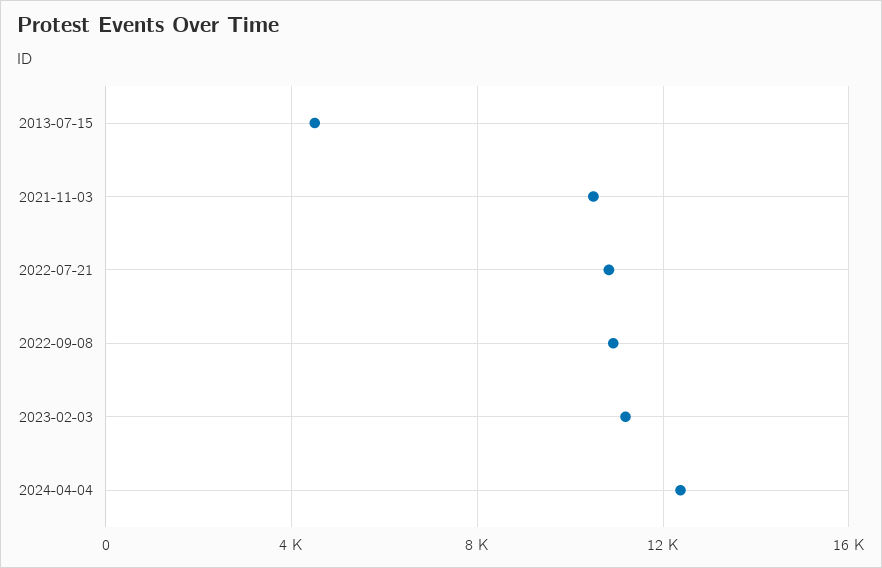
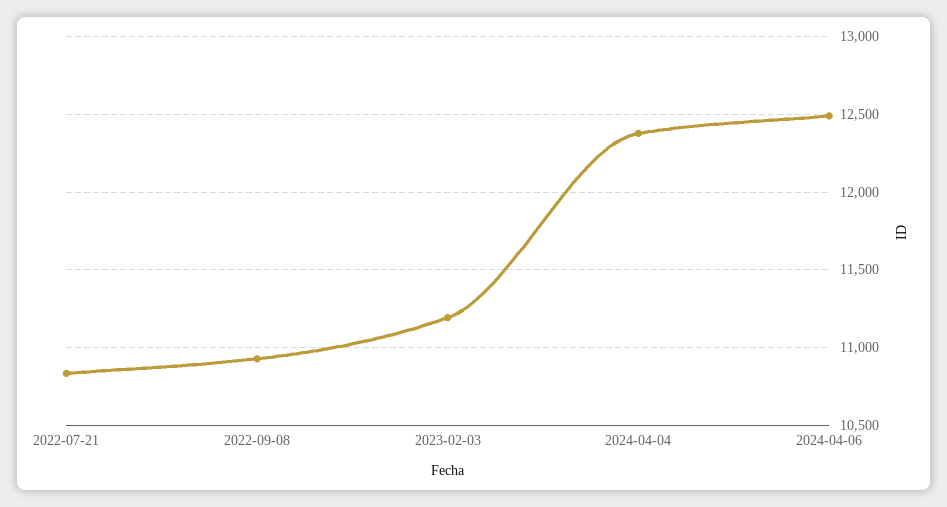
2013-07-15: 4500 -> none
2021-11-03: 10500 -> none
2024-04-06: none -> 12500

